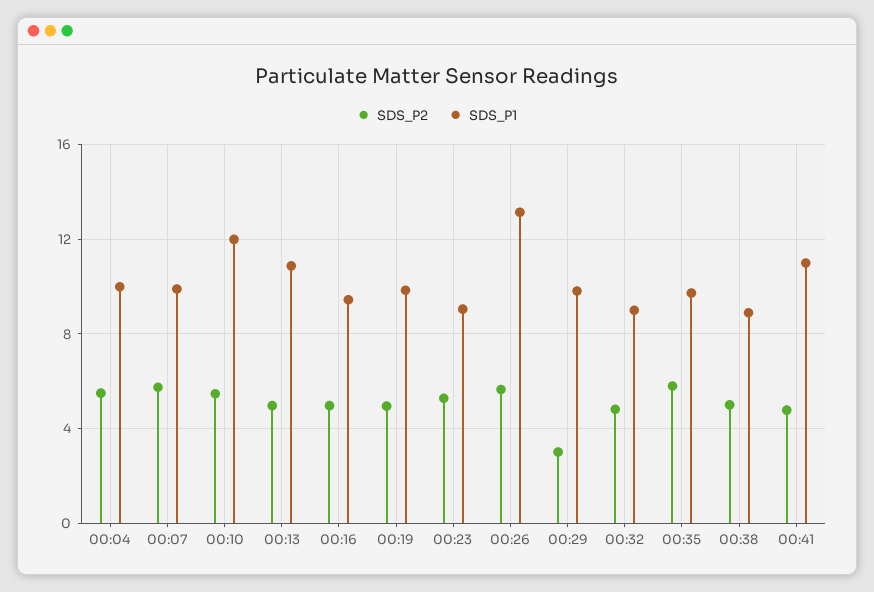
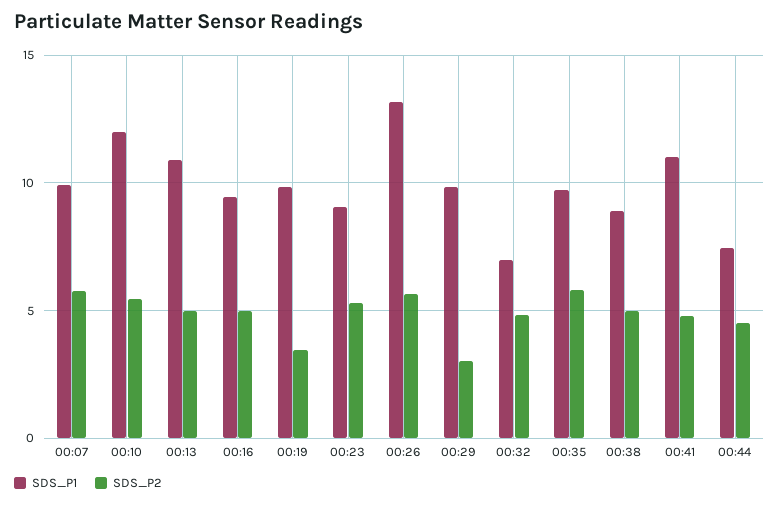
SDS_P2, 00:04: 5.5 -> none
SDS_P1, 00:04: 10 -> none
SDS_P2, 00:19: 5 -> 3.5
SDS_P1, 00:32: 9 -> 7
SDS_P1, 00:44: none -> 7.5
SDS_P2, 00:44: none -> 4.5

